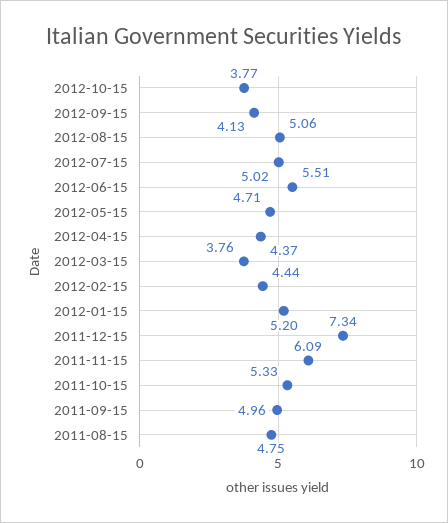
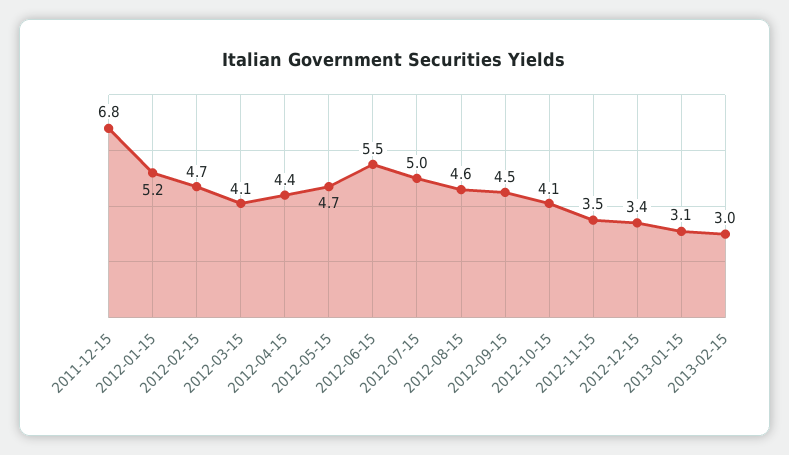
2012-10-15: 3.77 -> 4.1
2012-09-15: 4.13 -> 4.5
2012-08-15: 5.06 -> 4.6
2012-03-15: 3.76 -> 4.1
2012-02-15: 4.44 -> 4.7
2011-12-15: 7.34 -> 6.8
2011-11-15: 6.09 -> none
2011-10-15: 5.33 -> none
2011-09-15: 4.96 -> none
2011-08-15: 4.75 -> none
2012-11-15: none -> 3.5
2012-12-15: none -> 3.4
2013-01-15: none -> 3.1
2013-02-15: none -> 3

